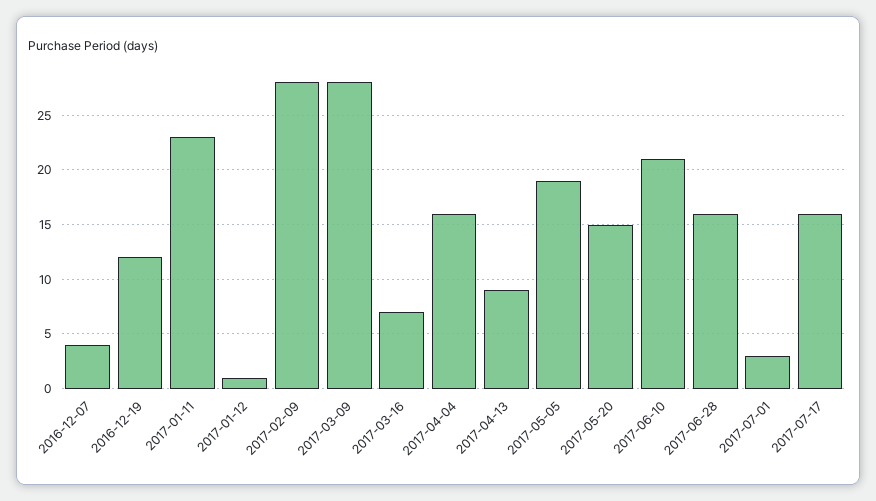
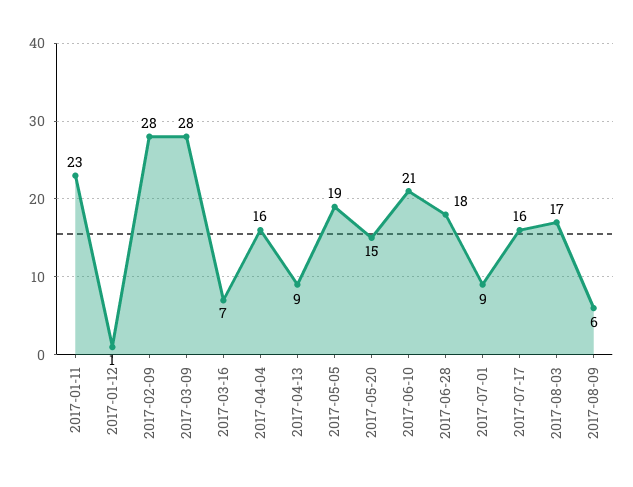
2016-12-07: 4 -> none
2016-12-19: 12 -> none
2017-06-28: 16 -> 18
2017-07-01: 3 -> 9
2017-08-03: none -> 17
2017-08-09: none -> 6

